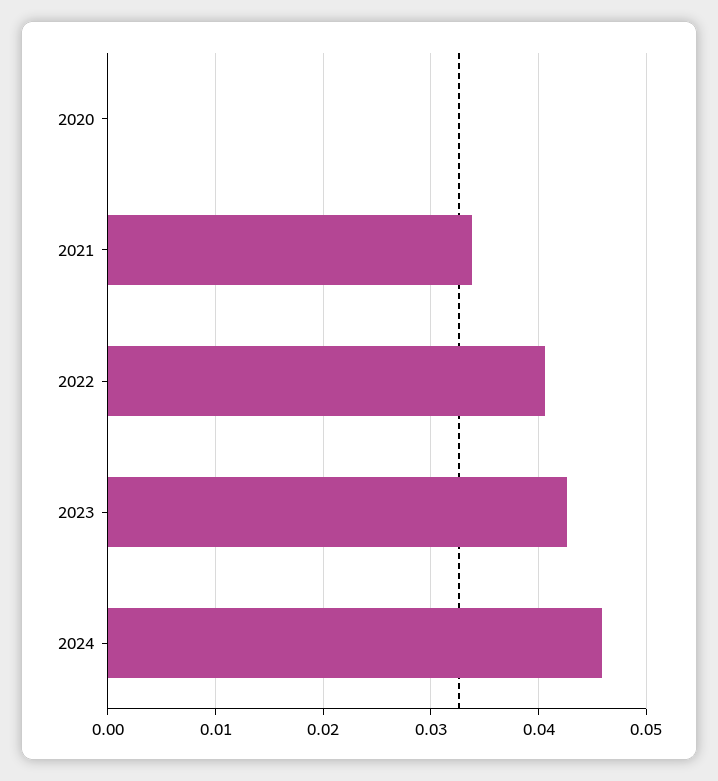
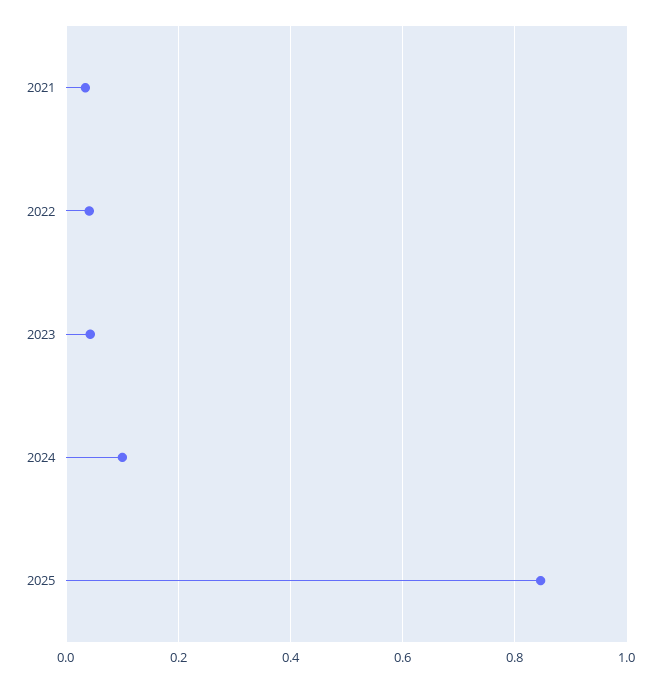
2020: 0 -> none
2024: 0.046 -> 0.1
2025: none -> 0.84

